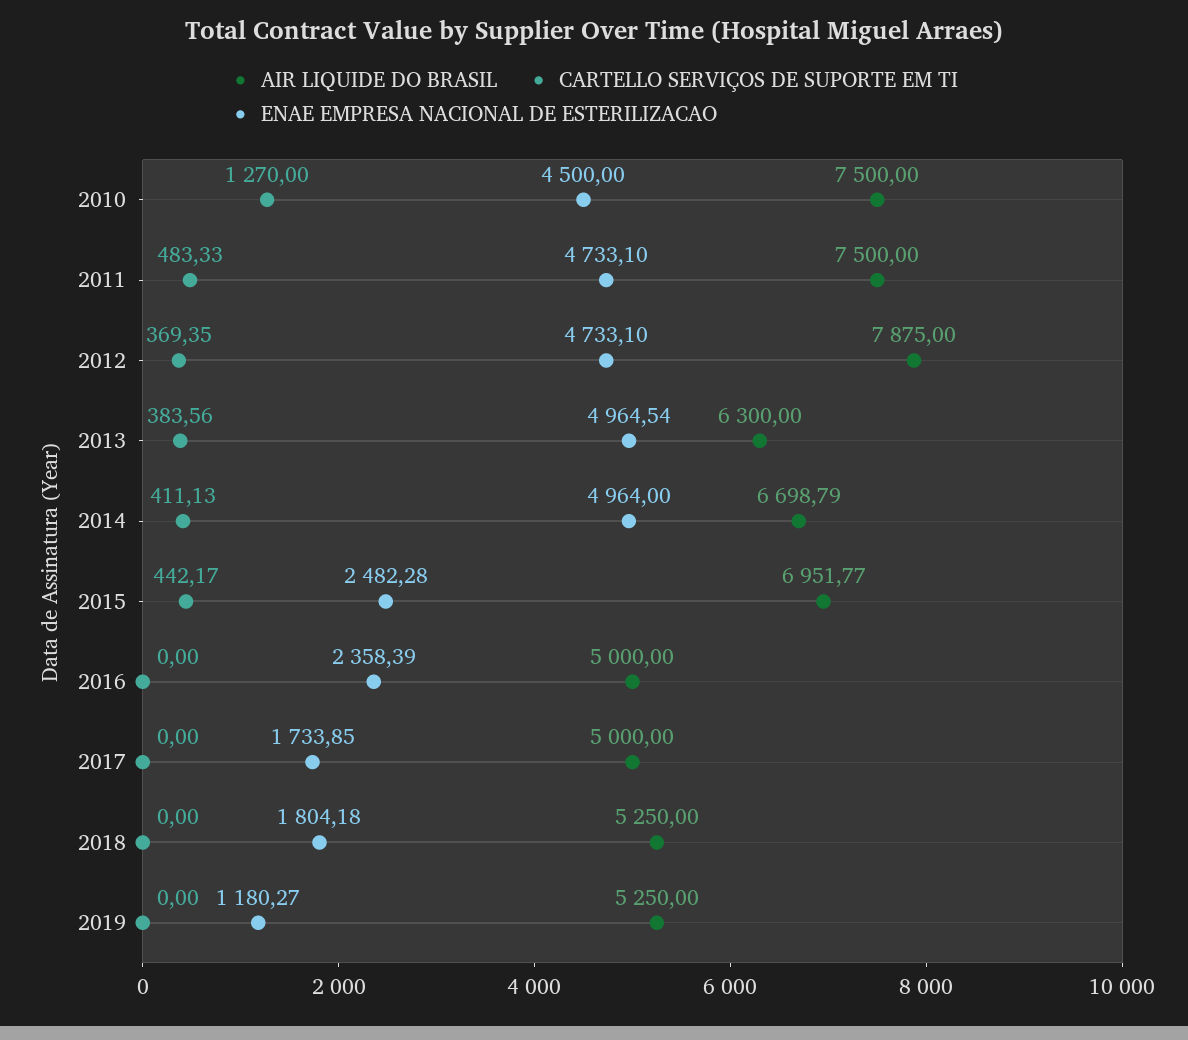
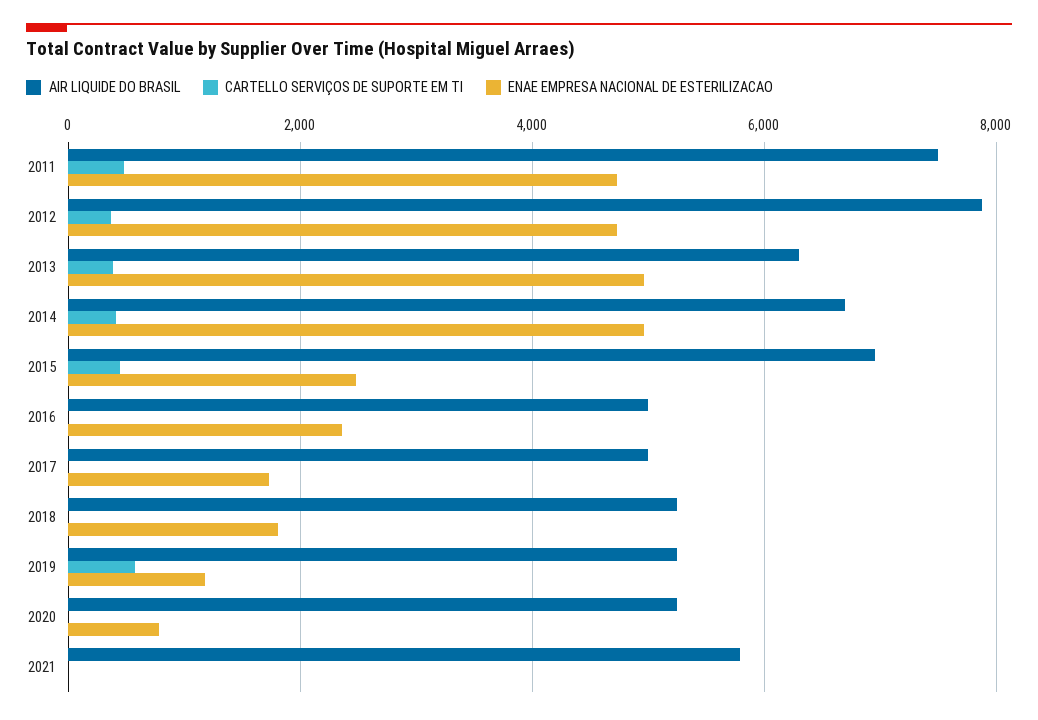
AIR LIQUIDE DO BRASIL, 2010: 7500 -> none
CARTELLO SERVIÇOS DE SUPORTE EM TI, 2010: 1270 -> none
ENAE EMPRESA NACIONAL DE ESTERILIZACAO, 2010: 4500 -> none
CARTELLO SERVIÇOS DE SUPORTE EM TI, 2019: 0 -> 600
AIR LIQUIDE DO BRASIL, 2020: none -> 5200
CARTELLO SERVIÇOS DE SUPORTE EM TI, 2020: none -> 0
ENAE EMPRESA NACIONAL DE ESTERILIZACAO, 2020: none -> 800
AIR LIQUIDE DO BRASIL, 2021: none -> 5800
CARTELLO SERVIÇOS DE SUPORTE EM TI, 2021: none -> 0
ENAE EMPRESA NACIONAL DE ESTERILIZACAO, 2021: none -> 0

